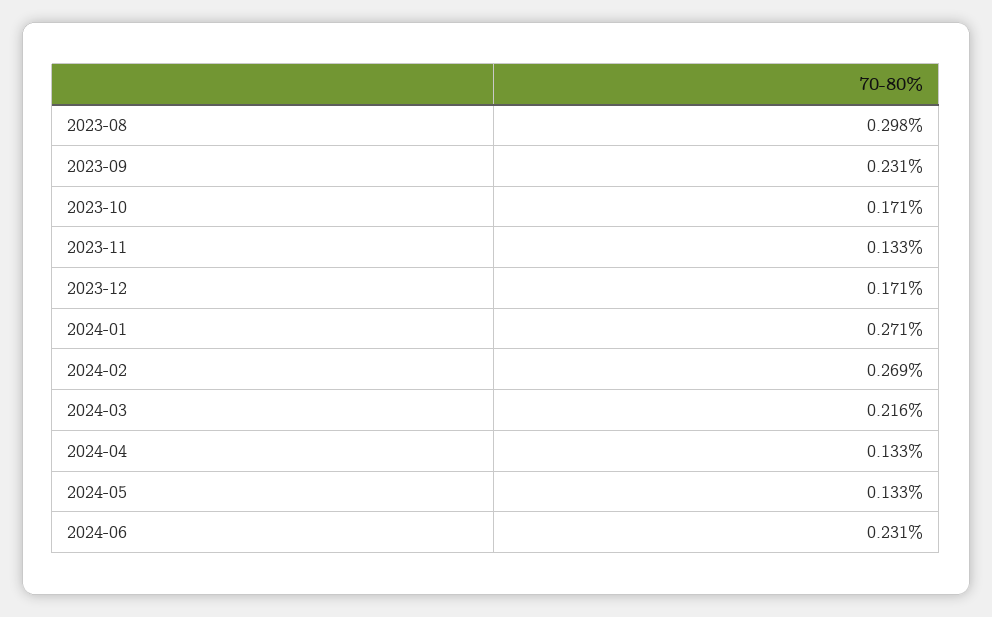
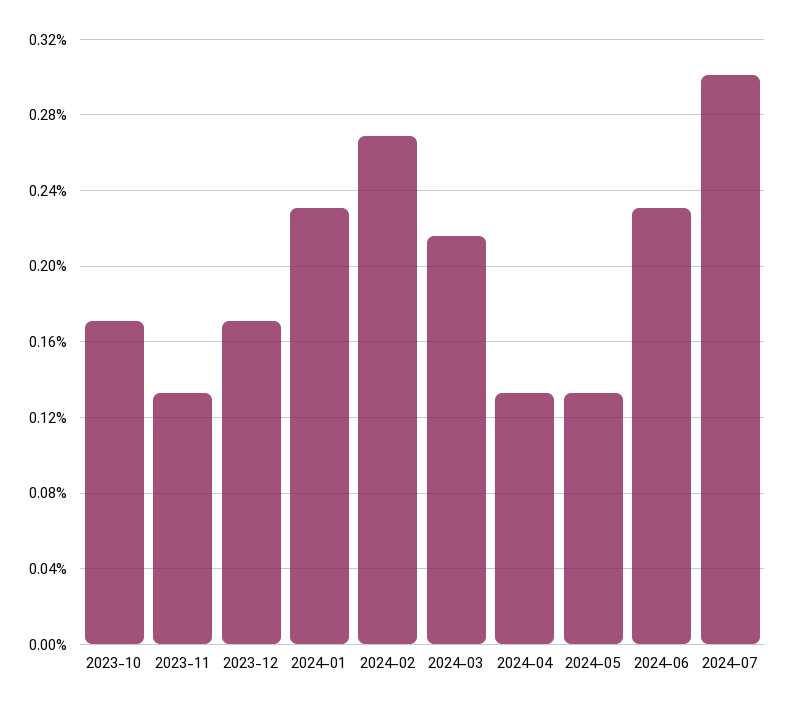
2023-08: 0.298 -> none
2023-09: 0.231 -> none
2024-01: 0.271 -> 0.23
2024-07: none -> 0.3

